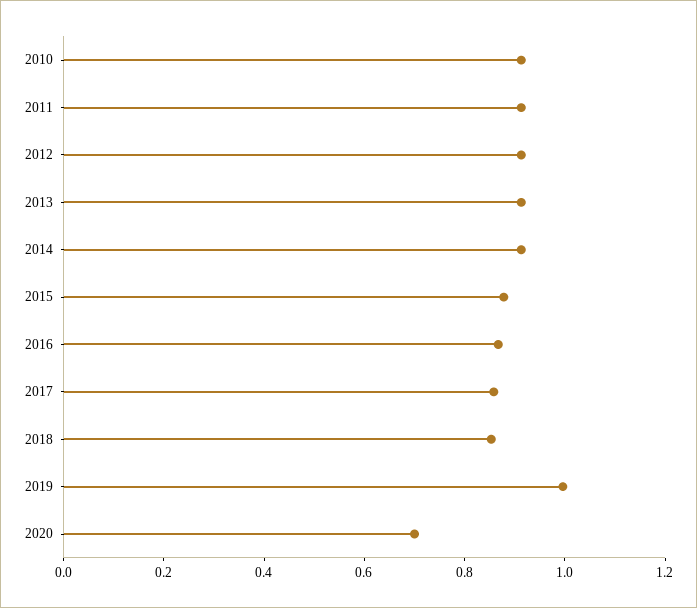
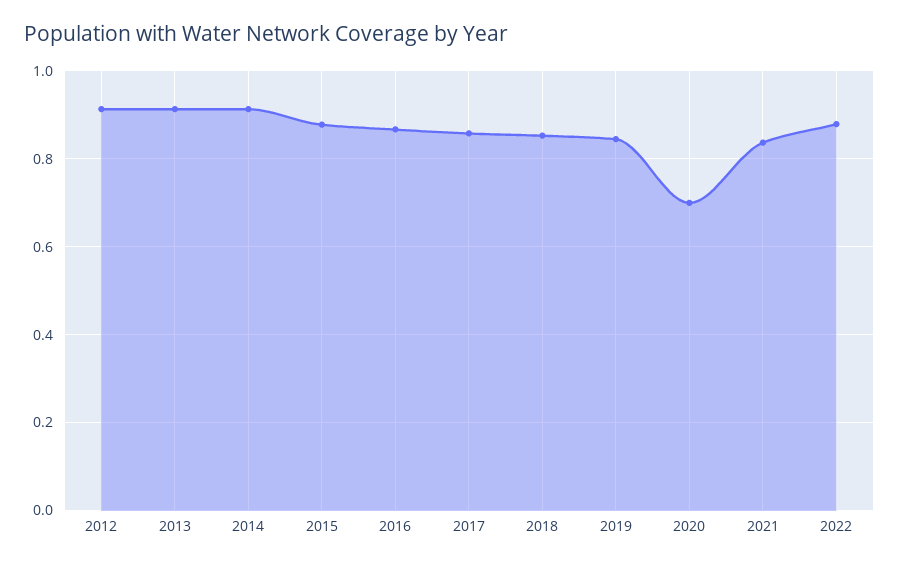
2010: 0.9 -> none
2011: 0.9 -> none
2019: 1 -> 0.84
2021: none -> 0.84
2022: none -> 0.88

